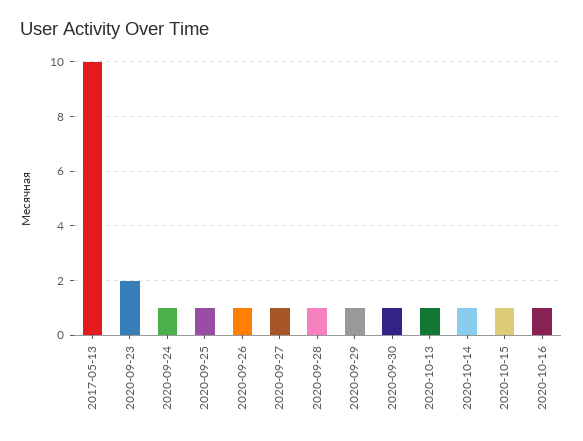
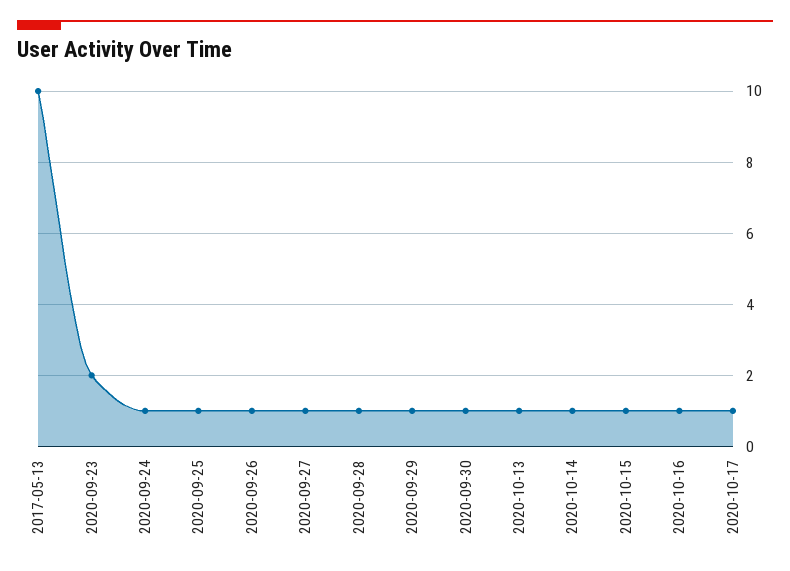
2020-10-17: none -> 1

